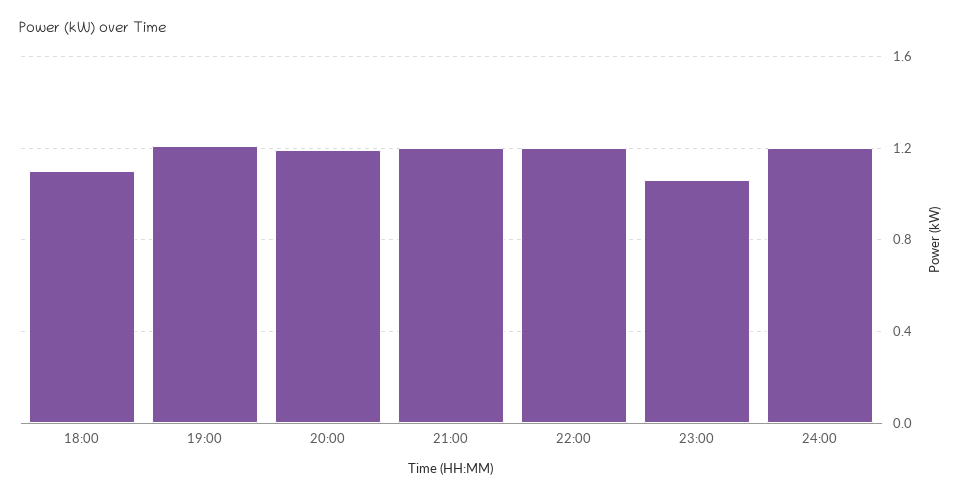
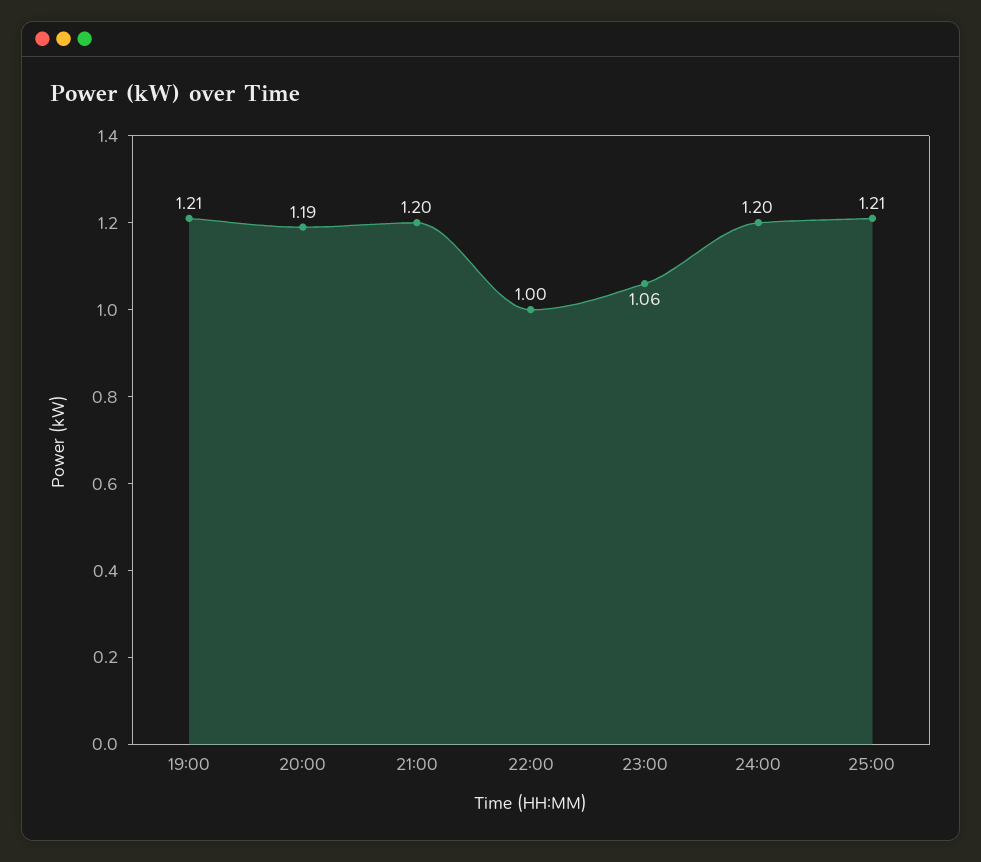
18:00: 1.1 -> none
22:00: 1.2 -> 1
25:00: none -> 1.21

